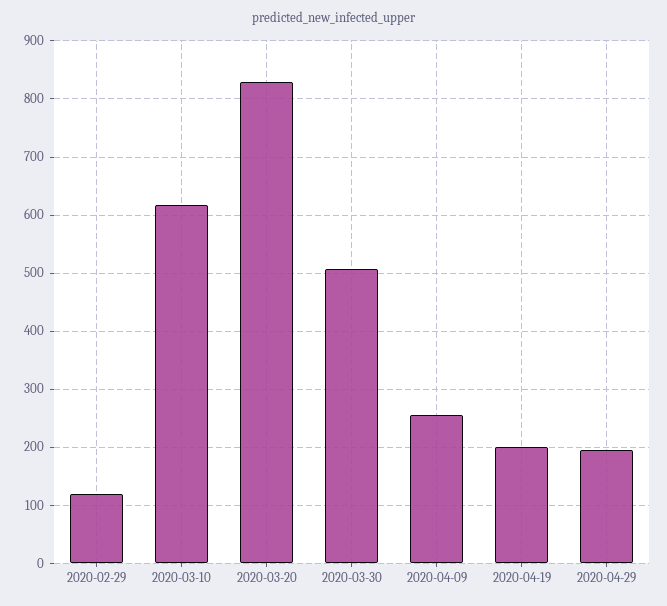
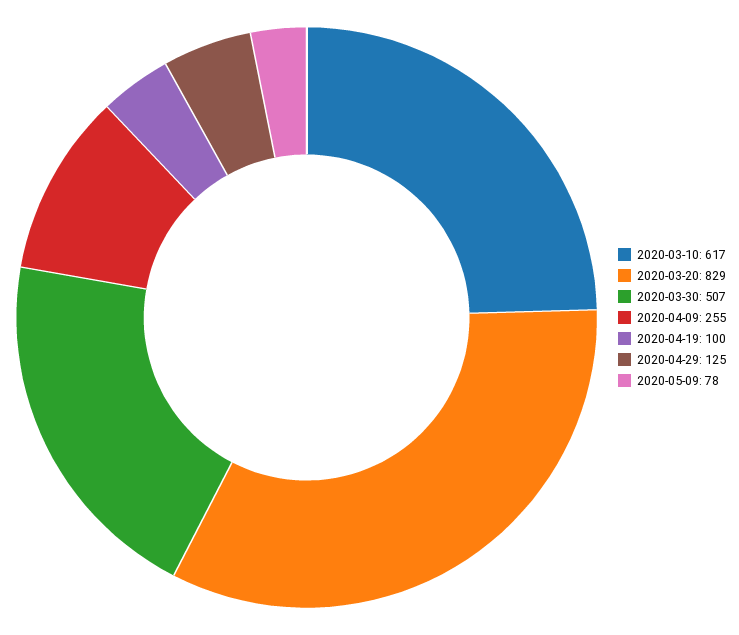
2020-02-29: 120 -> none
2020-04-19: 200 -> 100
2020-04-29: 200 -> 125
2020-05-09: none -> 78

